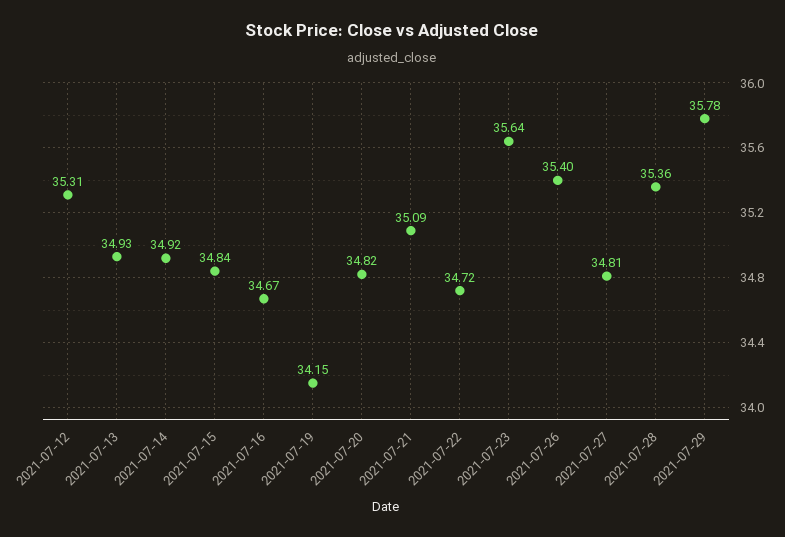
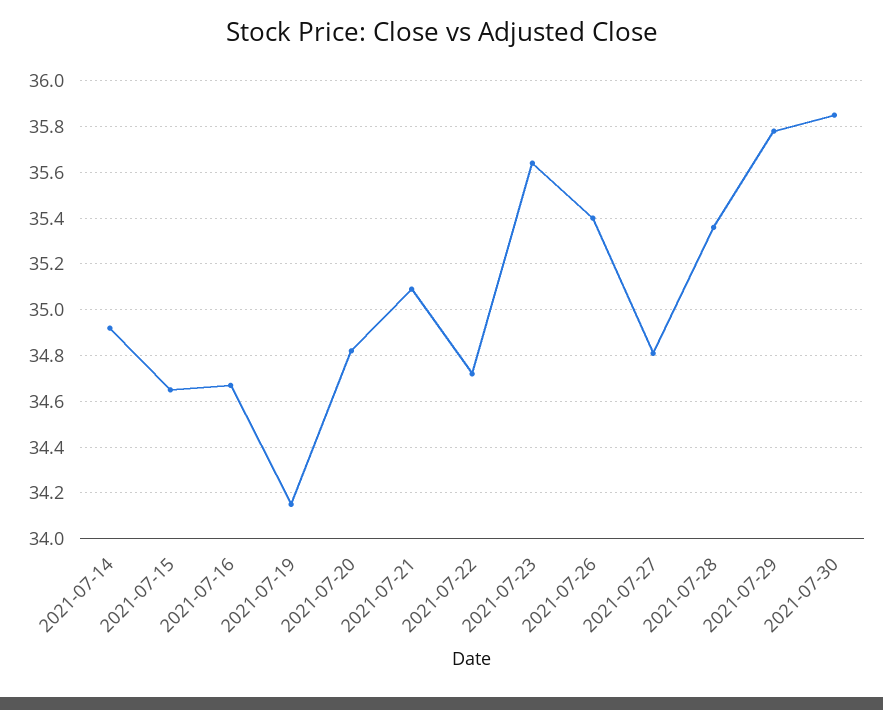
2021-07-12: 35.31 -> none
2021-07-13: 34.93 -> none
2021-07-15: 34.84 -> 34.65
2021-07-30: none -> 35.85

